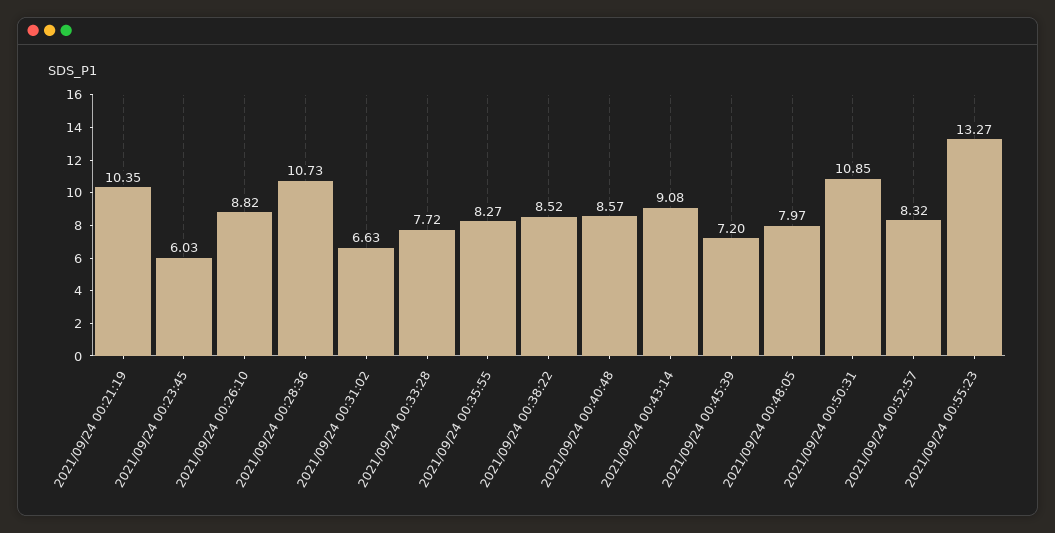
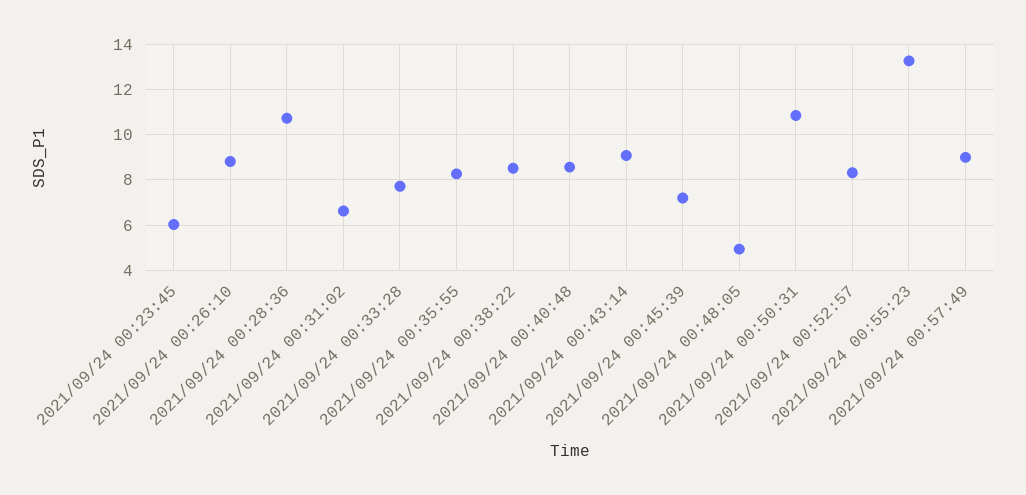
2021/09/24 00:21:19: 10.35 -> none
2021/09/24 00:48:05: 7.97 -> 5
2021/09/24 00:57:49: none -> 9

